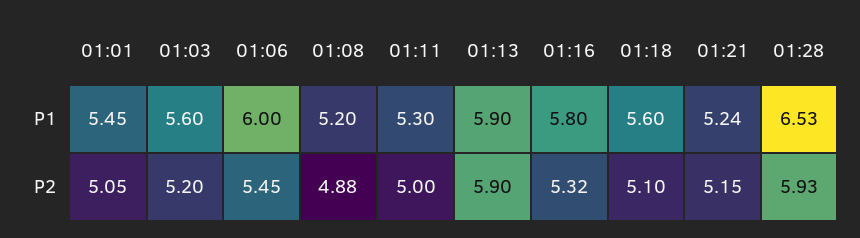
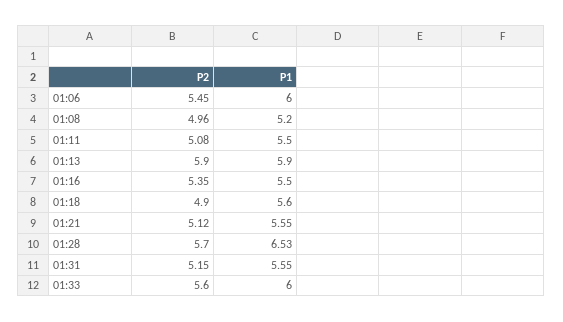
01:01, P1: 5.45 -> none
01:03, P1: 5.6 -> none
01:11, P1: 5.3 -> 5.5
01:16, P1: 5.8 -> 5.5
01:21, P1: 5.24 -> 5.55
01:01, P2: 5.05 -> none
01:03, P2: 5.2 -> none
01:08, P2: 4.88 -> 4.96
01:11, P2: 5 -> 5.08
01:16, P2: 5.32 -> 5.35
01:18, P2: 5.1 -> 4.9
01:21, P2: 5.15 -> 5.12
01:28, P2: 5.93 -> 5.7
01:31, P2: none -> 5.15
01:31, P1: none -> 5.55
01:33, P2: none -> 5.6
01:33, P1: none -> 6

